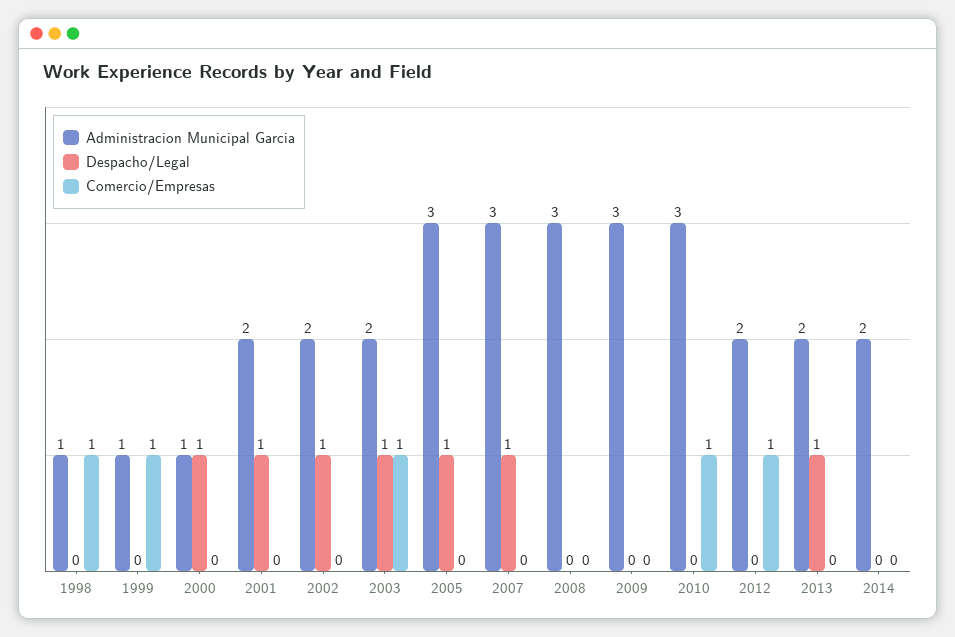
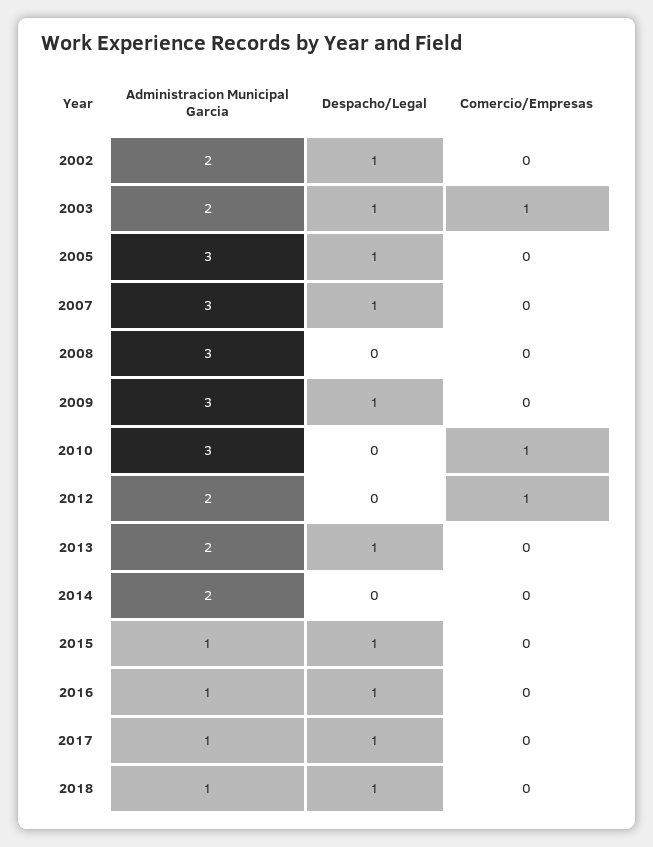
Administracion Municipal Garcia, 1998: 1 -> none
Despacho/Legal, 1998: 0 -> none
Comercio/Empresas, 1998: 1 -> none
Administracion Municipal Garcia, 1999: 1 -> none
Despacho/Legal, 1999: 0 -> none
Comercio/Empresas, 1999: 1 -> none
Administracion Municipal Garcia, 2000: 1 -> none
Despacho/Legal, 2000: 1 -> none
Comercio/Empresas, 2000: 0 -> none
Administracion Municipal Garcia, 2001: 2 -> none
Despacho/Legal, 2001: 1 -> none
Comercio/Empresas, 2001: 0 -> none
Despacho/Legal, 2009: 0 -> 1
Administracion Municipal Garcia, 2015: none -> 1
Despacho/Legal, 2015: none -> 1
Comercio/Empresas, 2015: none -> 0
Administracion Municipal Garcia, 2016: none -> 1
Despacho/Legal, 2016: none -> 1
Comercio/Empresas, 2016: none -> 0
Administracion Municipal Garcia, 2017: none -> 1
Despacho/Legal, 2017: none -> 1
Comercio/Empresas, 2017: none -> 0
Administracion Municipal Garcia, 2018: none -> 1
Despacho/Legal, 2018: none -> 1
Comercio/Empresas, 2018: none -> 0

